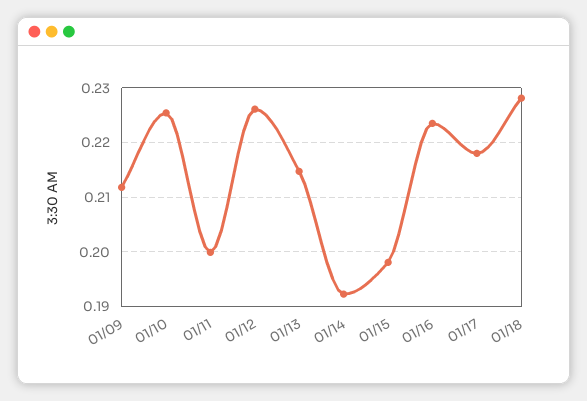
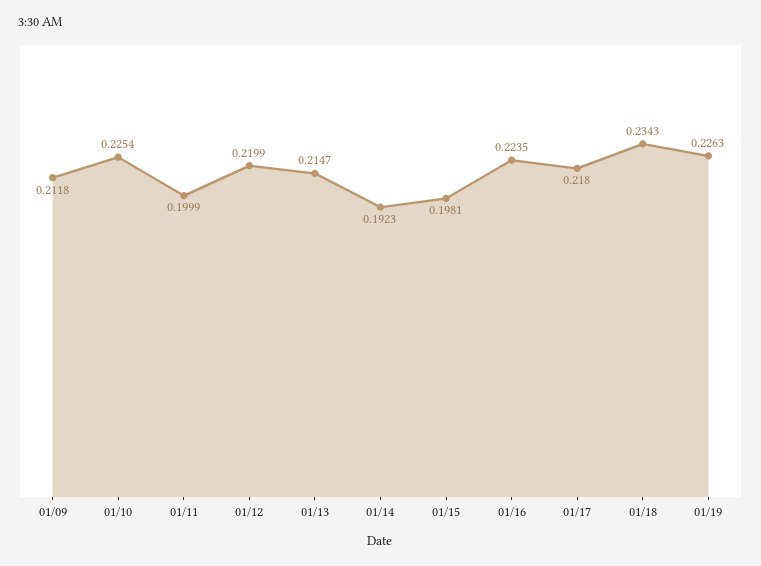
01/12: 0.226 -> 0.2199
01/18: 0.228 -> 0.2343
01/19: none -> 0.2263

